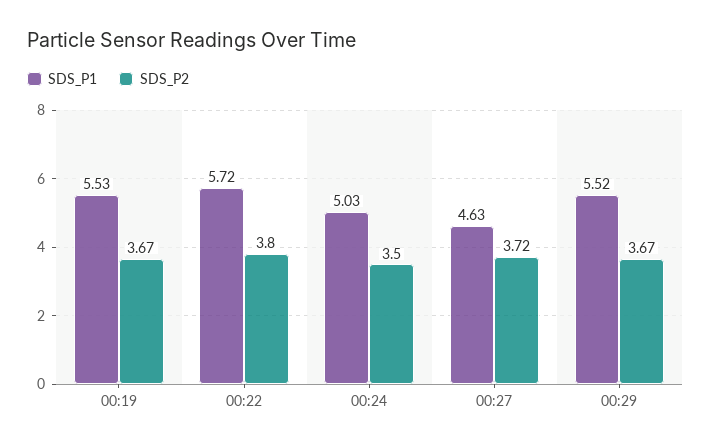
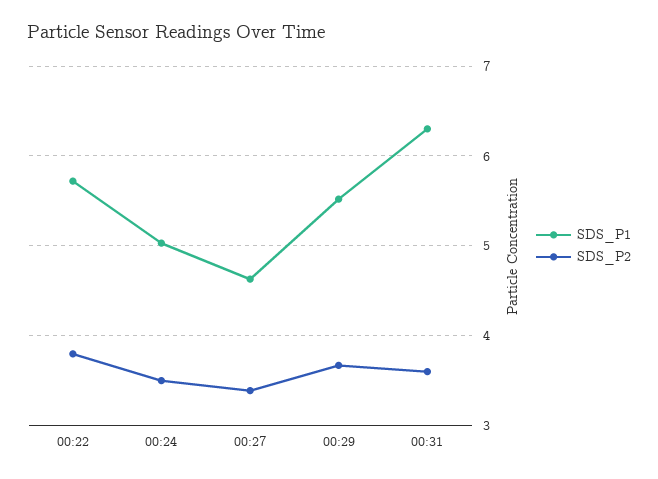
SDS_P1, 00:19: 5.53 -> none
SDS_P2, 00:19: 3.67 -> none
SDS_P2, 00:27: 3.72 -> 3.4
SDS_P1, 00:31: none -> 6.3
SDS_P2, 00:31: none -> 3.6

